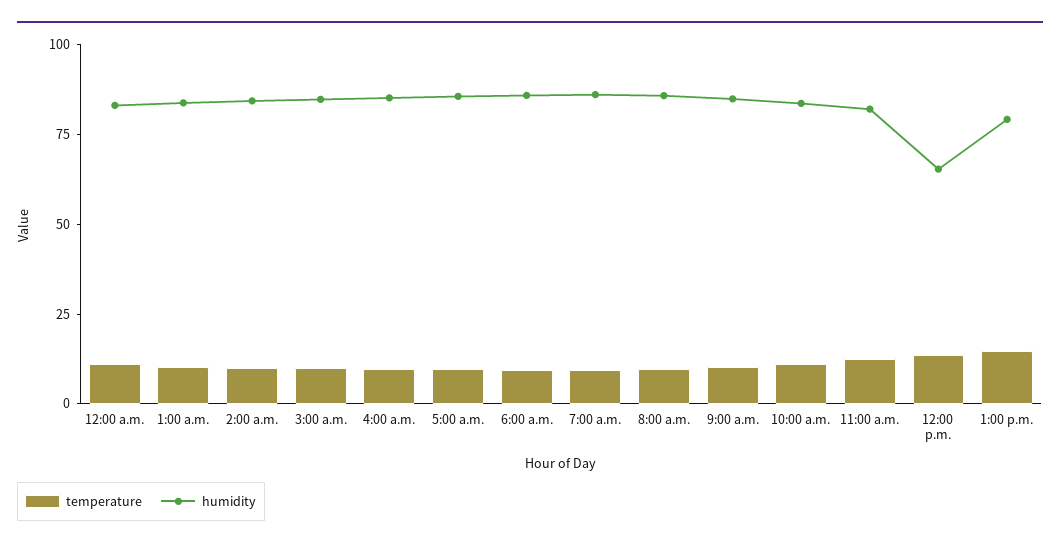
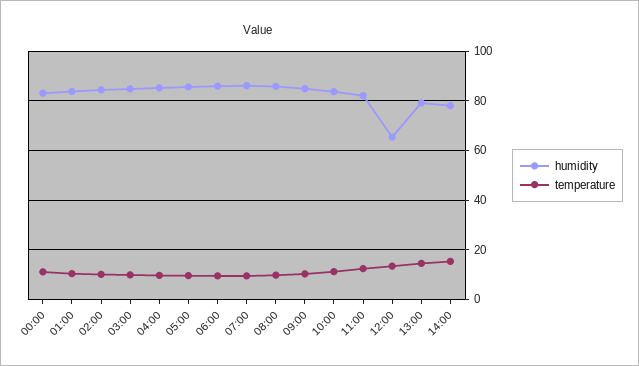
humidity, 14:00: none -> 77.5
temperature, 14:00: none -> 15

